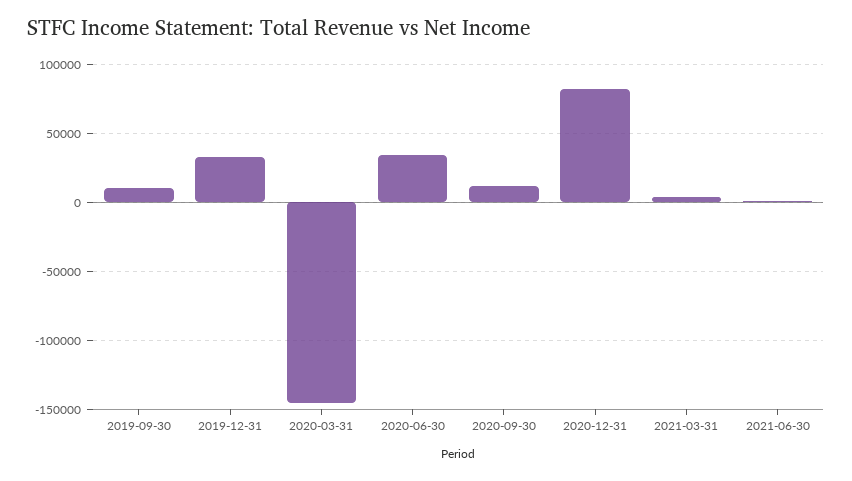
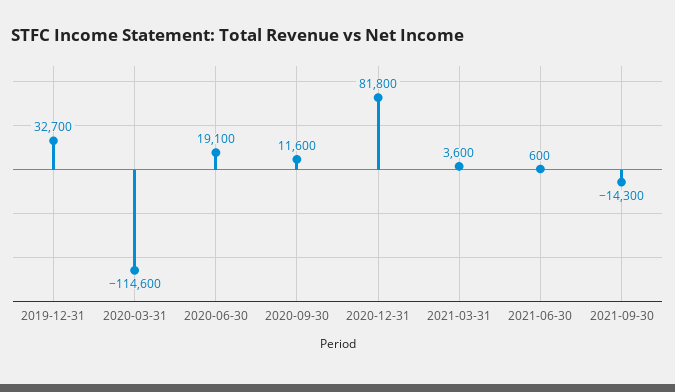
2019-09-30: 10000 -> none
2020-03-31: -145000 -> -114600
2020-06-30: 35000 -> 19100
2021-09-30: none -> -14300

